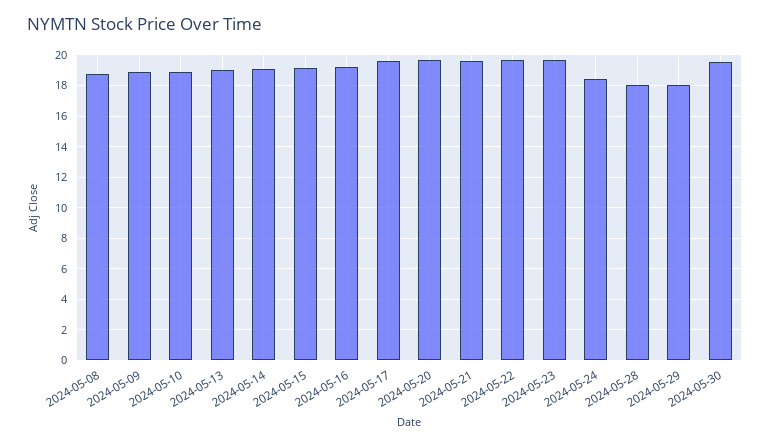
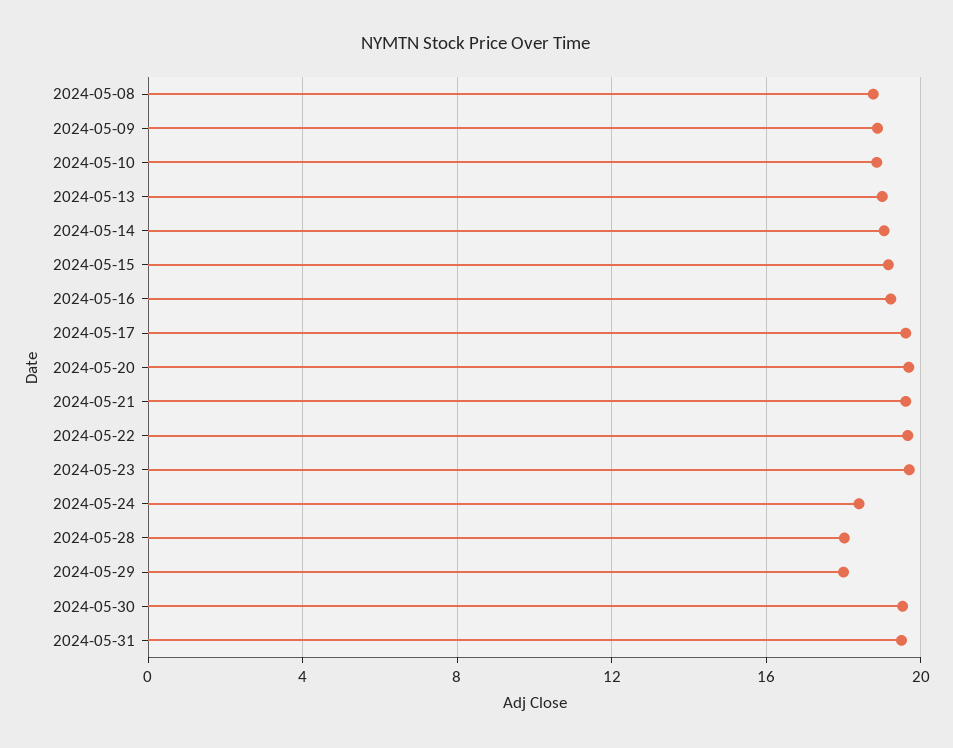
2024-05-31: none -> 19.5

